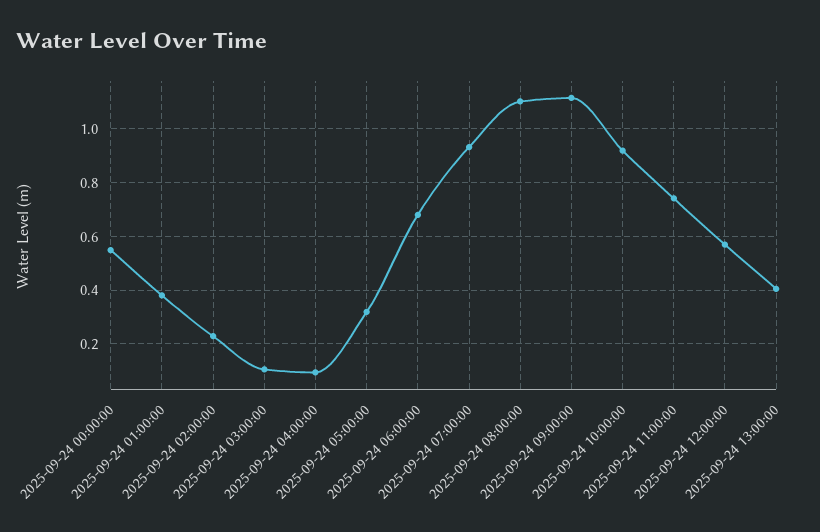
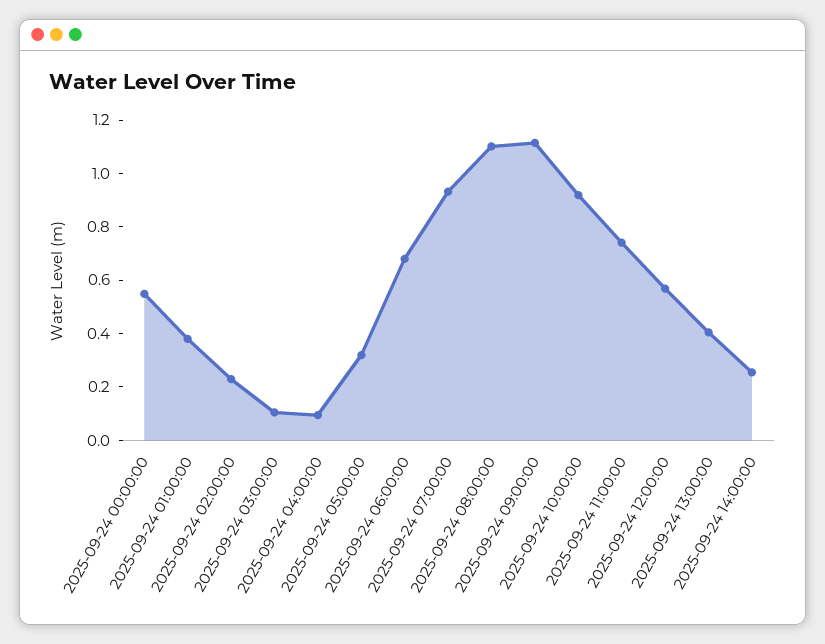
2025-09-24 14:00:00: none -> 0.25

